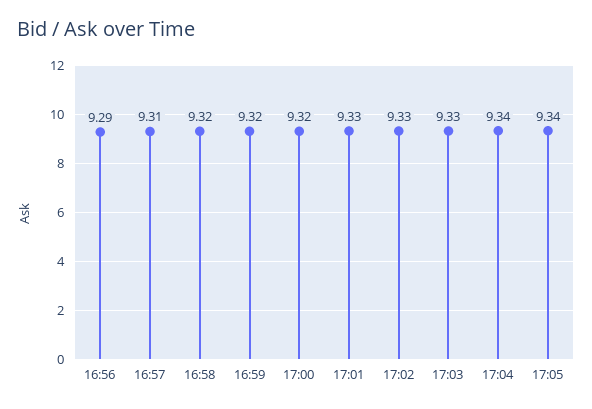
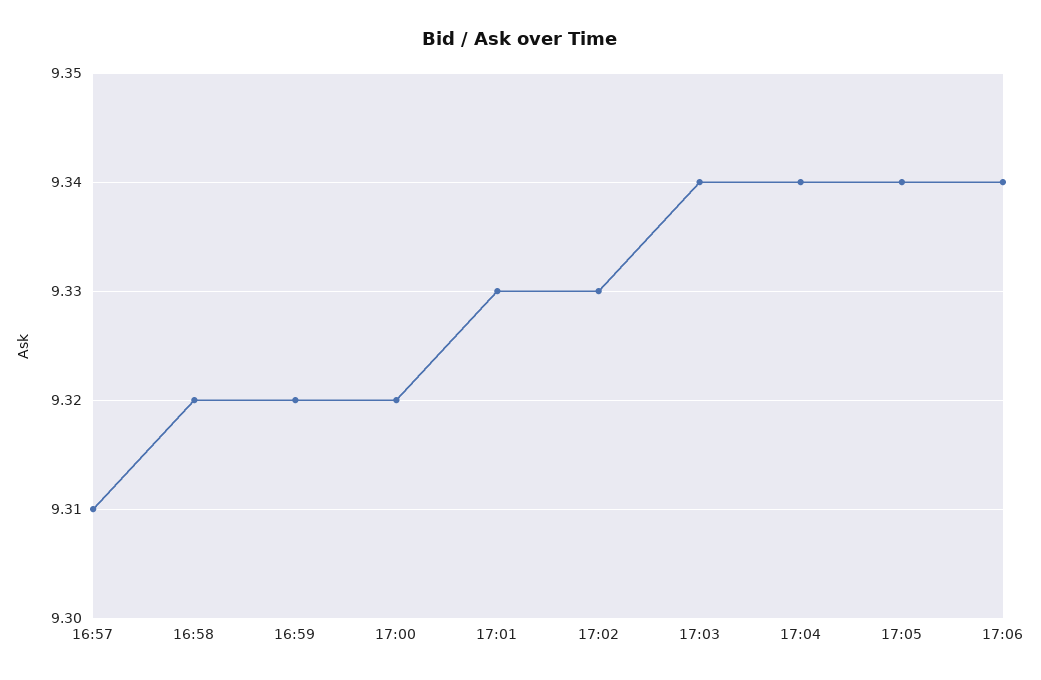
16:56: 9.29 -> none
17:03: 9.33 -> 9.34
17:06: none -> 9.34

